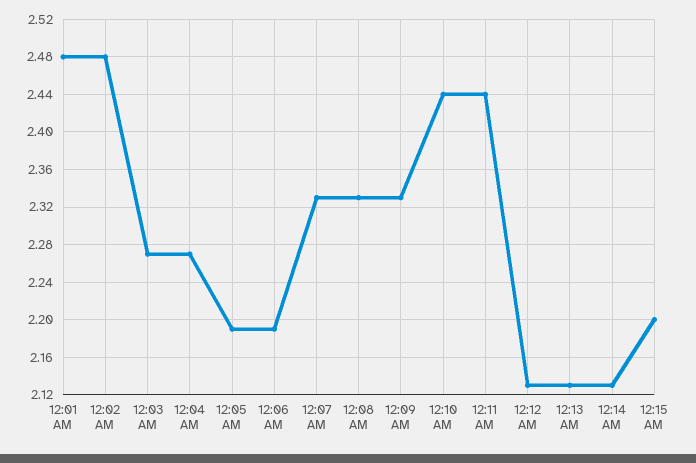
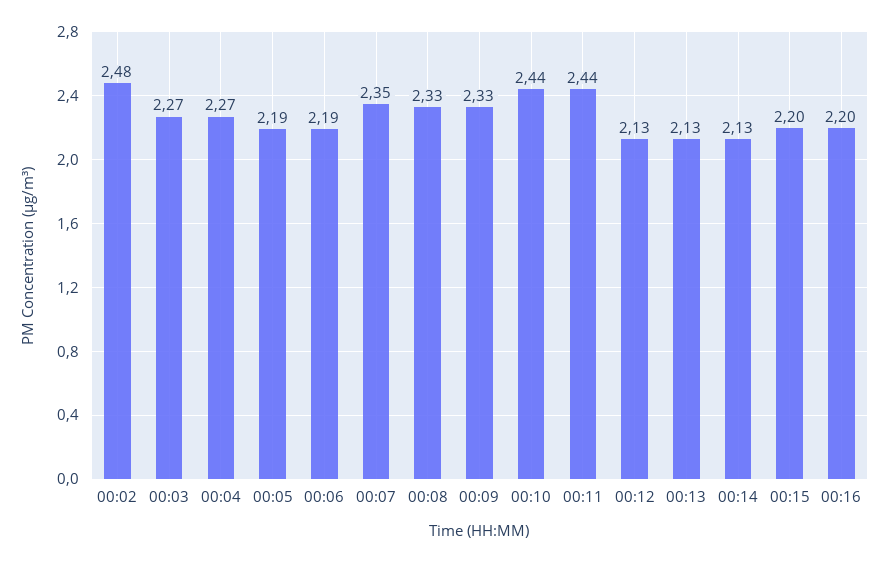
12:01 AM: 2.48 -> none
12:07 AM: 2.33 -> 2.35
00:16: none -> 2.2

